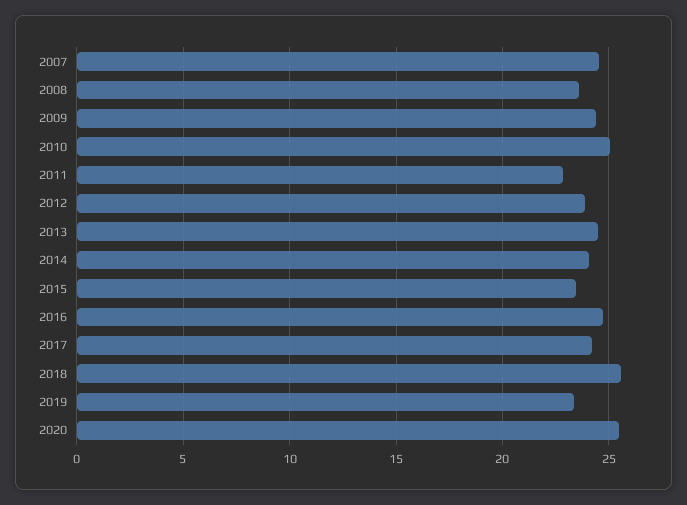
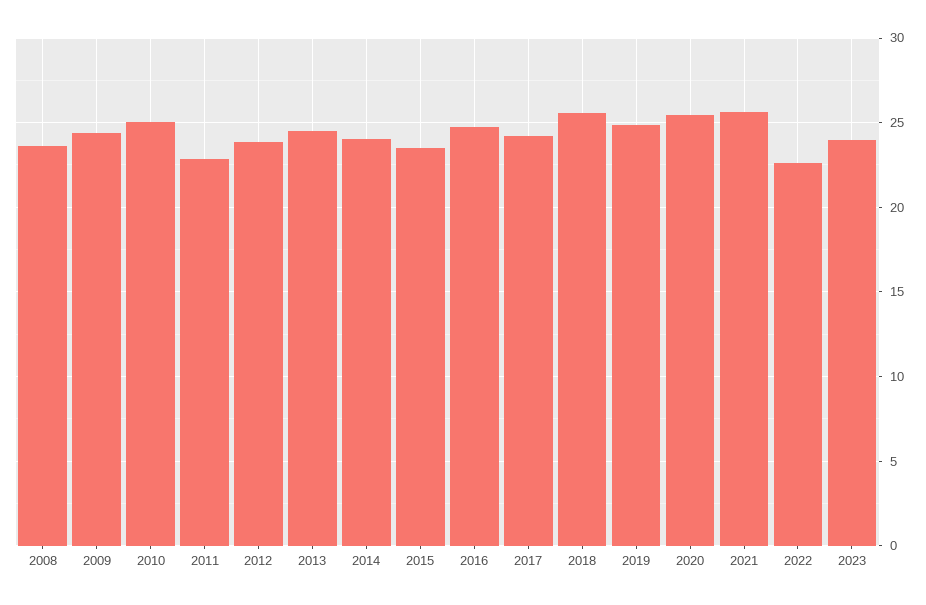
2007: 24.5 -> none
2019: 23.5 -> 25
2021: none -> 25.5
2022: none -> 22.5
2023: none -> 24

